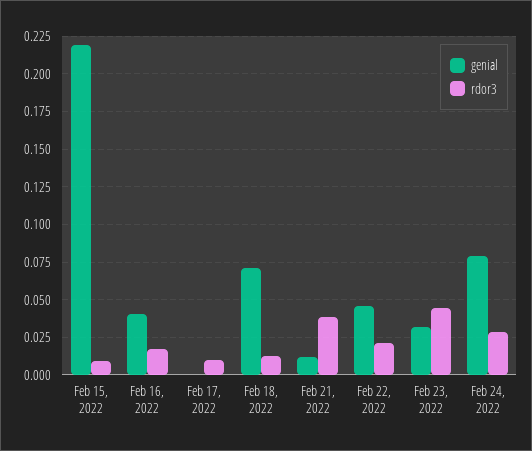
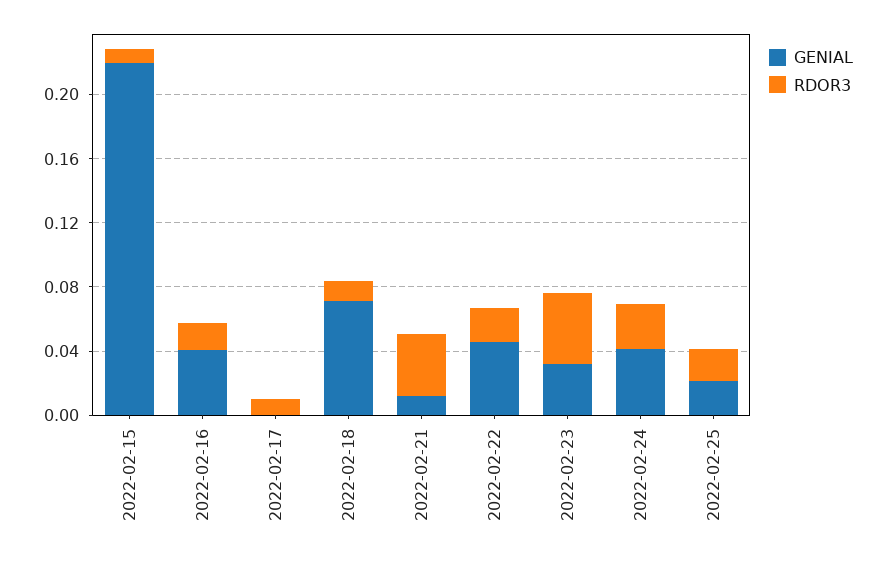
genial, Feb 24, 2022: 0.08 -> 0.04
genial, 2022-02-25: none -> 0.02
rdor3, 2022-02-25: none -> 0.02

